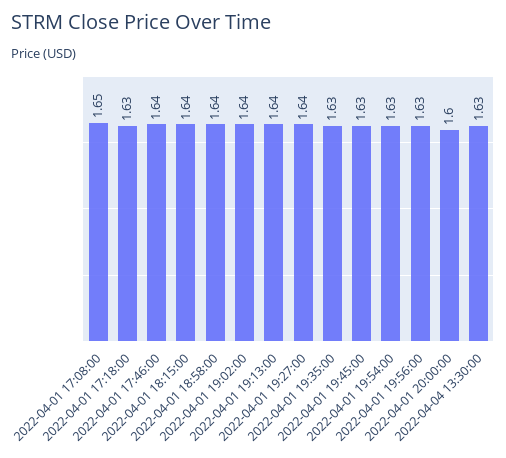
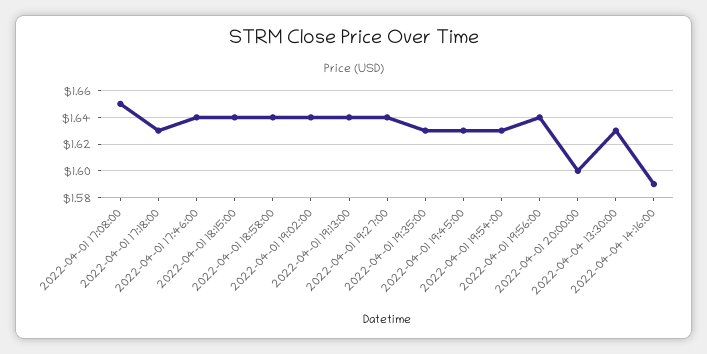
2022-04-01 19:56:00: 1.63 -> 1.64
2022-04-04 14:16:00: none -> 1.59

